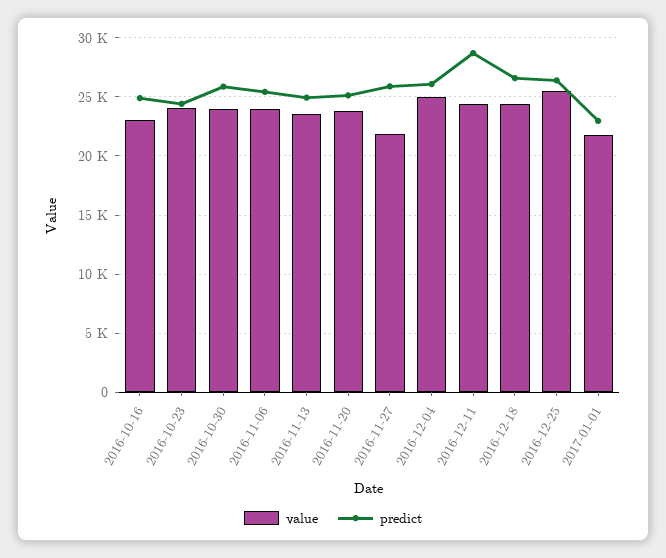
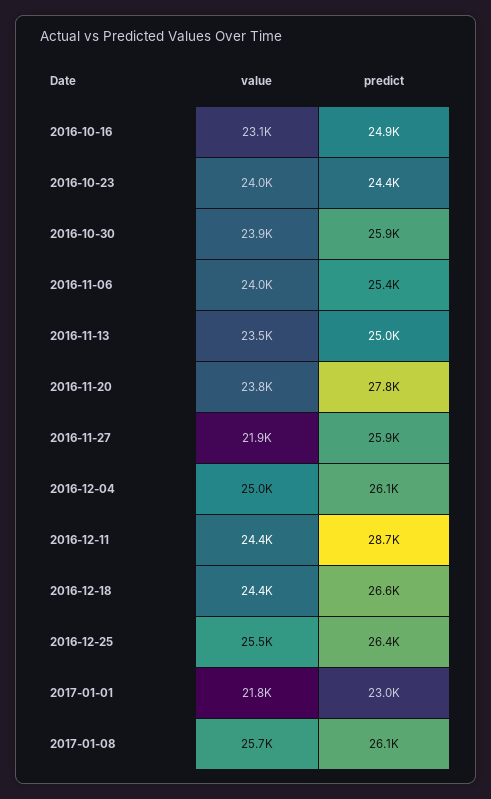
predict, 2016-11-20: 25000 -> 27800
value, 2017-01-08: none -> 25700
predict, 2017-01-08: none -> 26100

